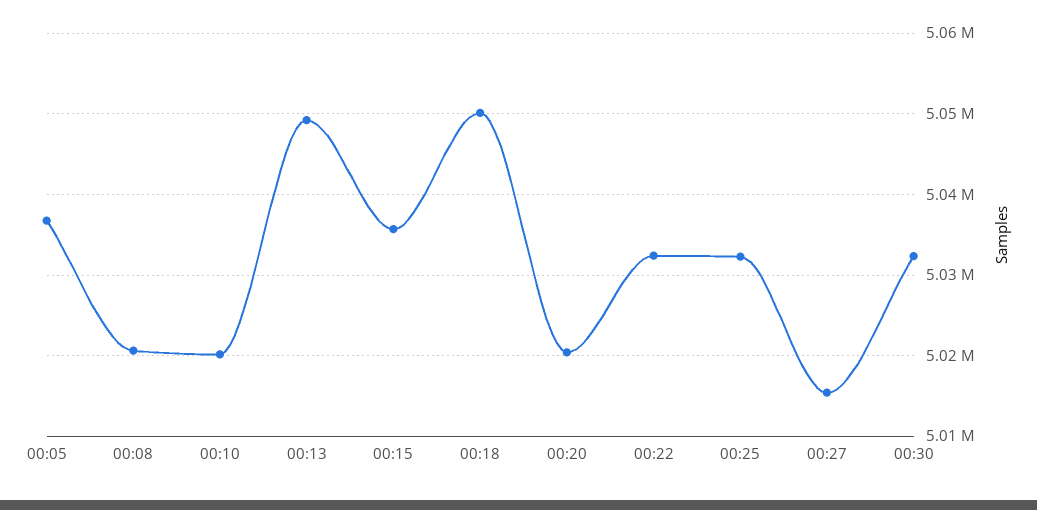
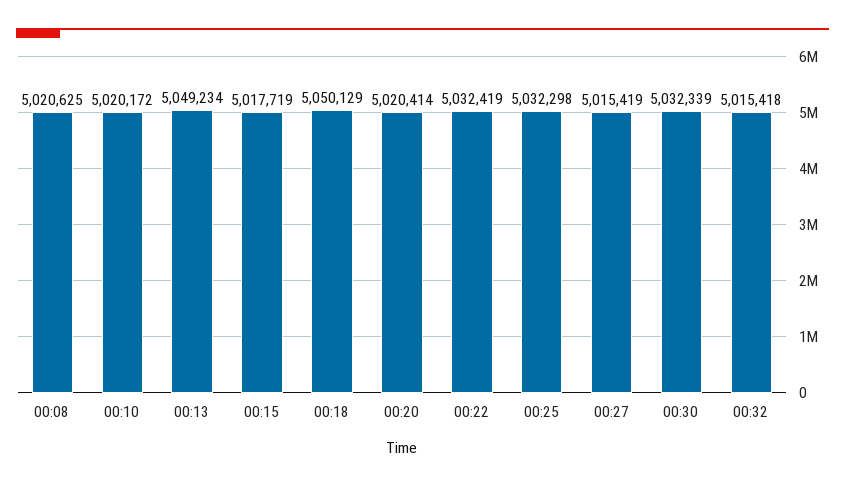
00:05: 5037000 -> none
00:15: 5036000 -> 5017719
00:32: none -> 5015418

